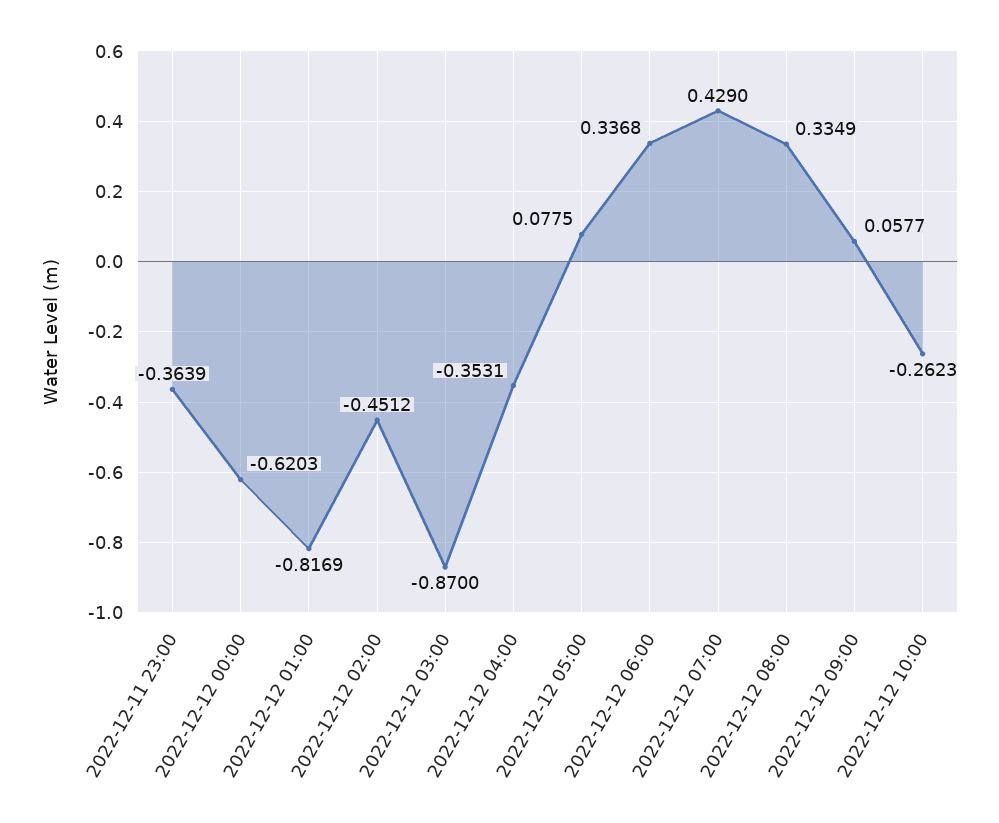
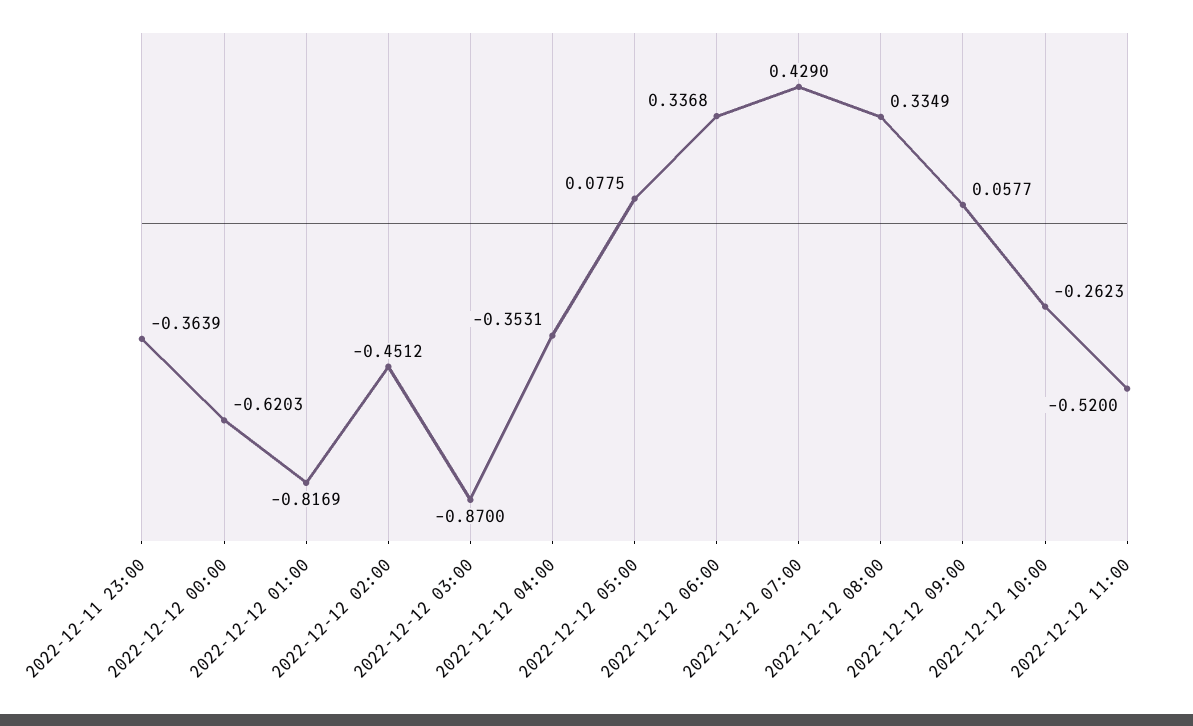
2022-12-12 11:00: none -> -0.52

